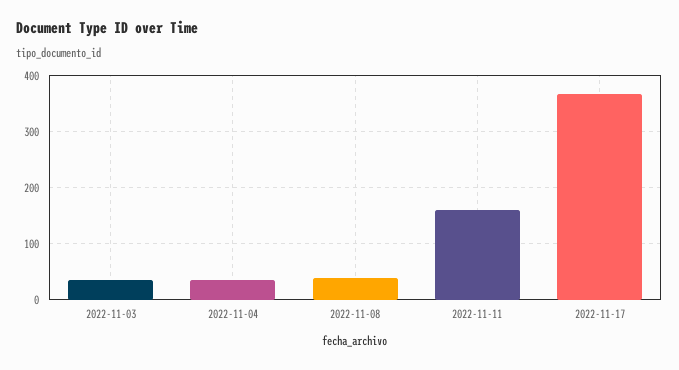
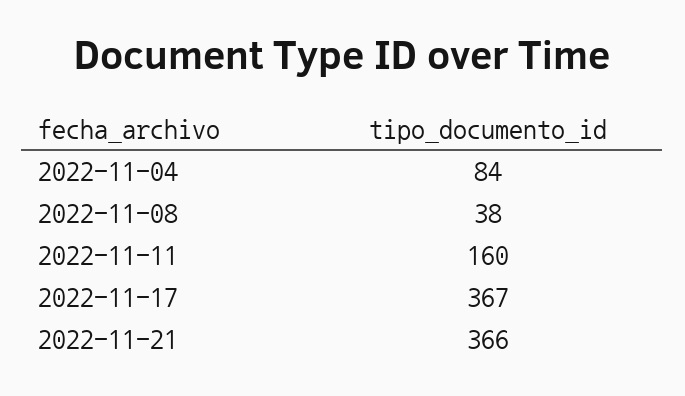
2022-11-03: 40 -> none
2022-11-04: 40 -> 84
2022-11-21: none -> 366

